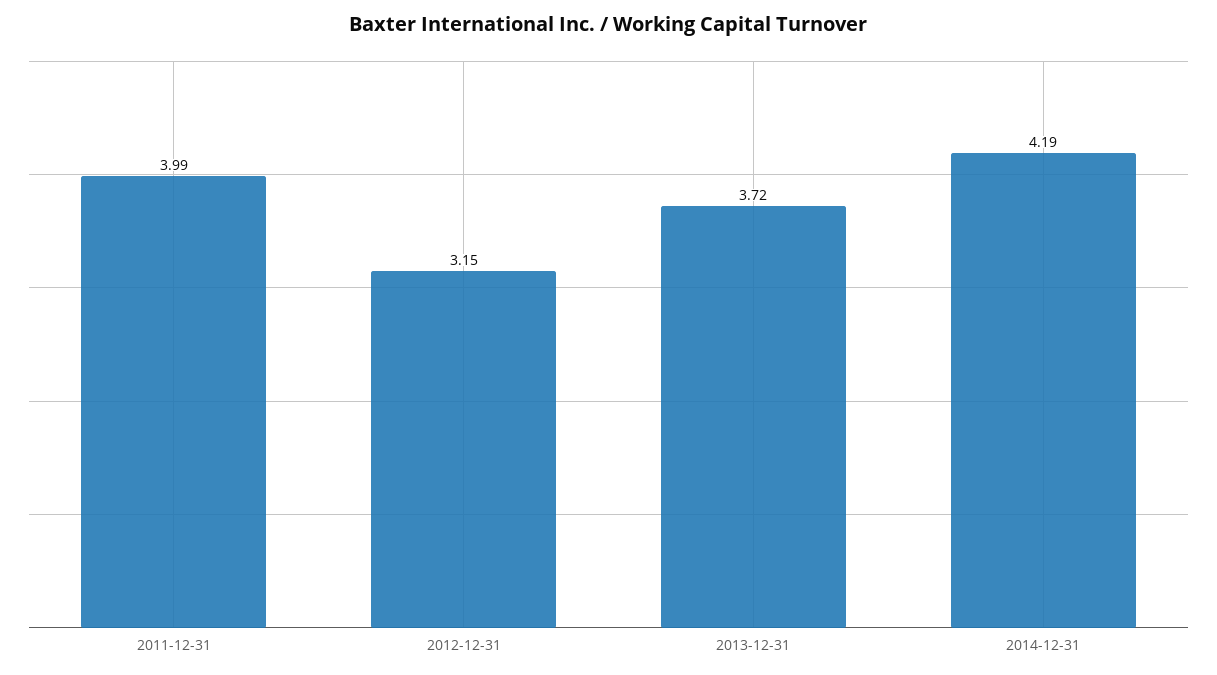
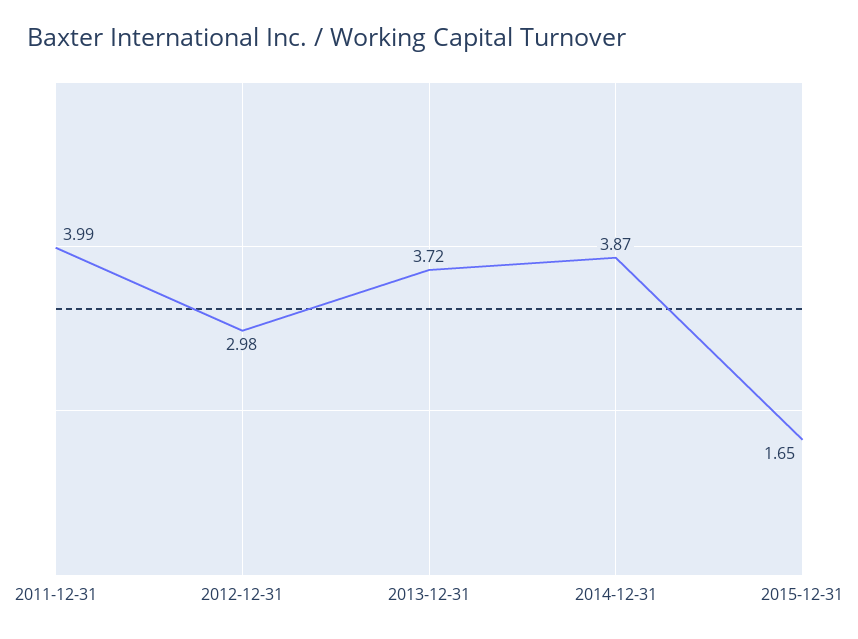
2012-12-31: 3.15 -> 2.98
2014-12-31: 4.19 -> 3.87
2015-12-31: none -> 1.65

